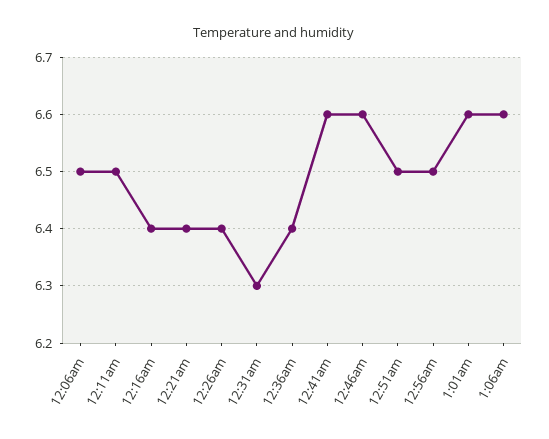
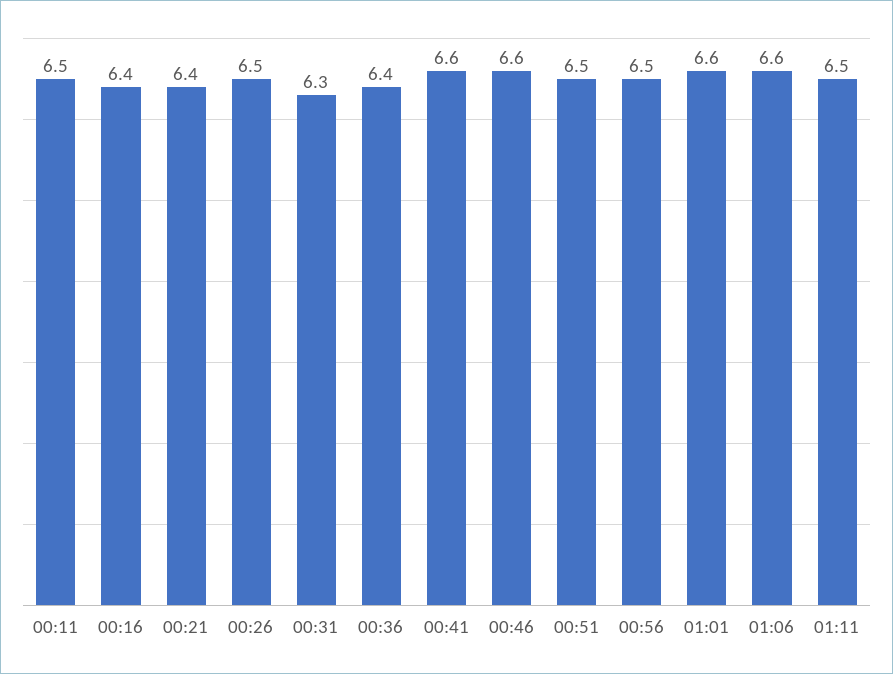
12:06am: 6.5 -> none
12:26am: 6.4 -> 6.5
01:11: none -> 6.5

